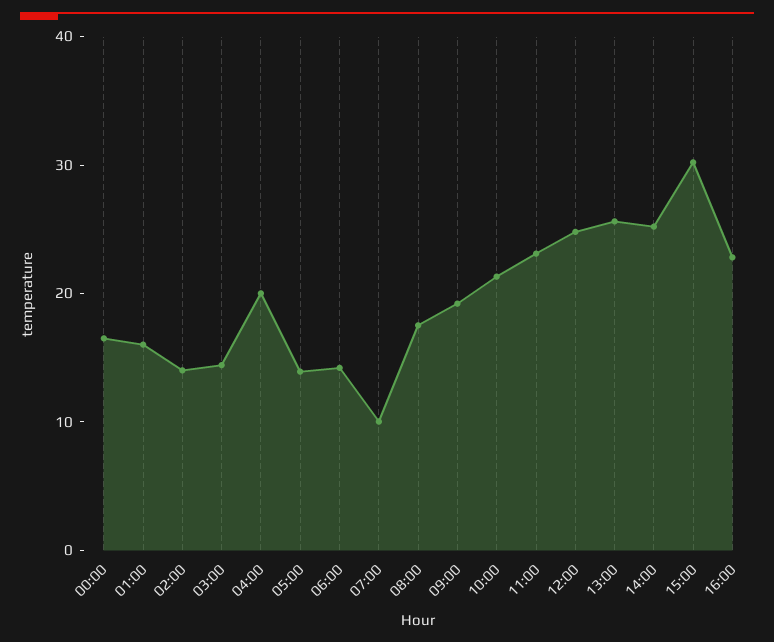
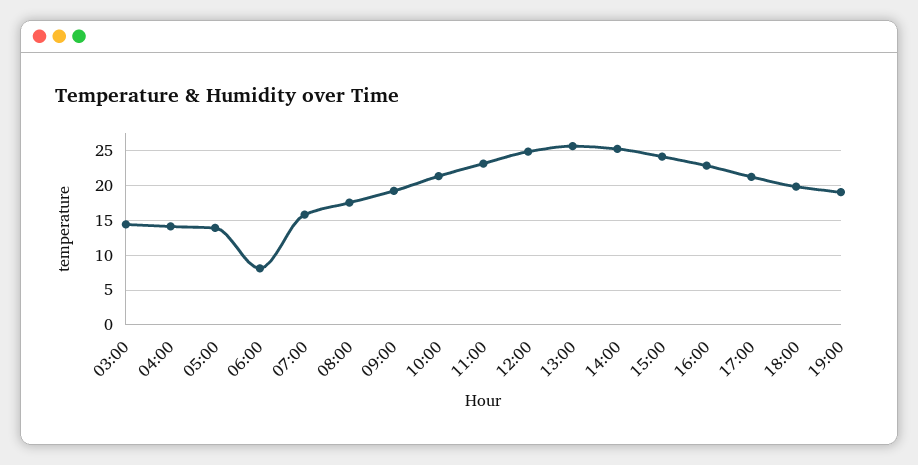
00:00: 16 -> none
01:00: 16 -> none
02:00: 14 -> none
04:00: 20 -> 14
06:00: 14 -> 8
07:00: 10 -> 16
15:00: 30 -> 24
17:00: none -> 21
18:00: none -> 20
19:00: none -> 19

